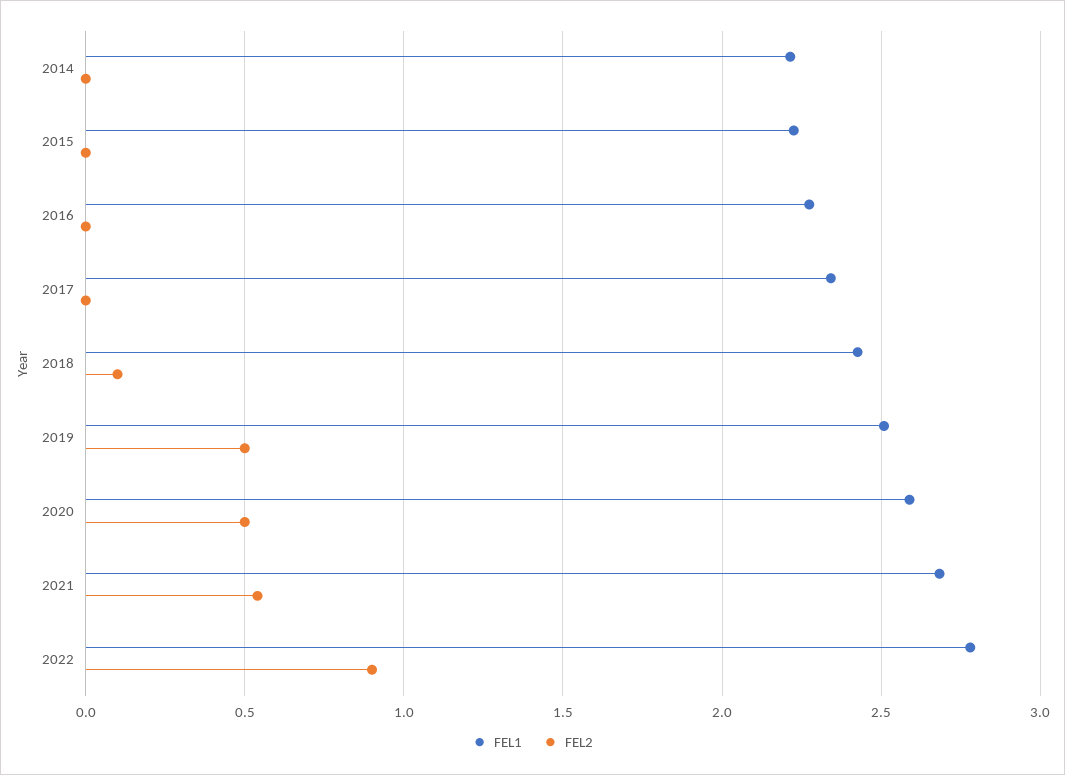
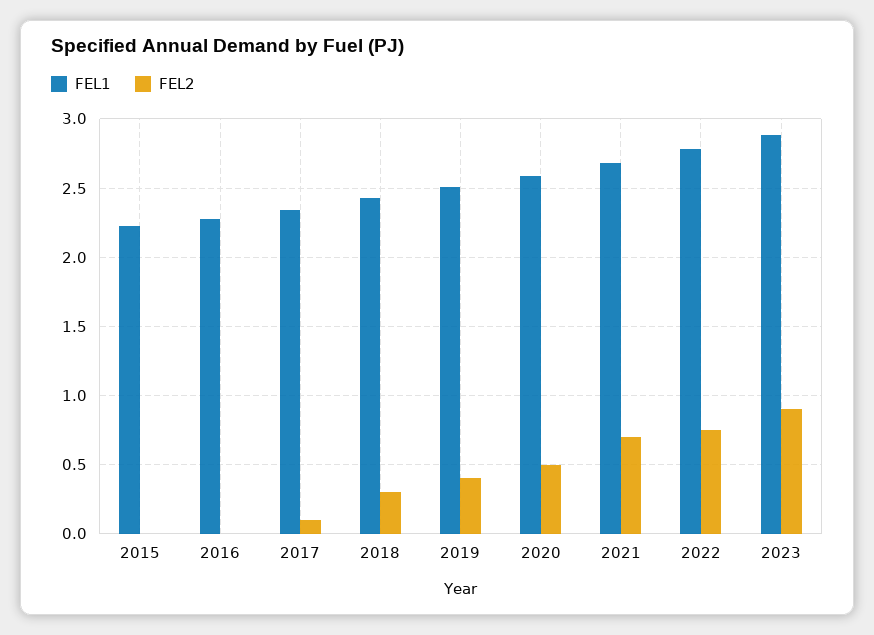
FEL1, 2014: 2.2 -> none
FEL2, 2014: 0 -> none
FEL2, 2017: 0 -> 0.1
FEL2, 2018: 0.1 -> 0.3
FEL2, 2019: 0.5 -> 0.4
FEL2, 2021: 0.55 -> 0.7
FEL2, 2022: 0.9 -> 0.75
FEL1, 2023: none -> 2.9
FEL2, 2023: none -> 0.9

